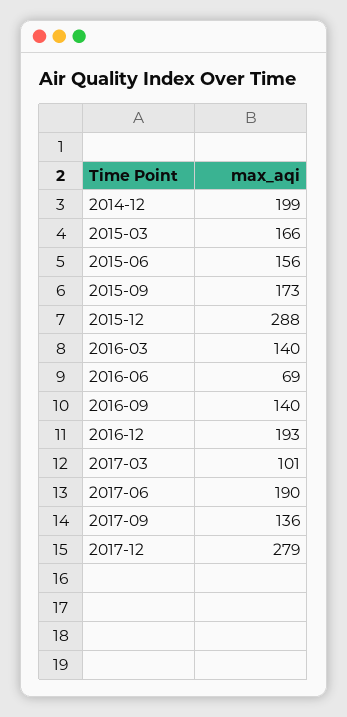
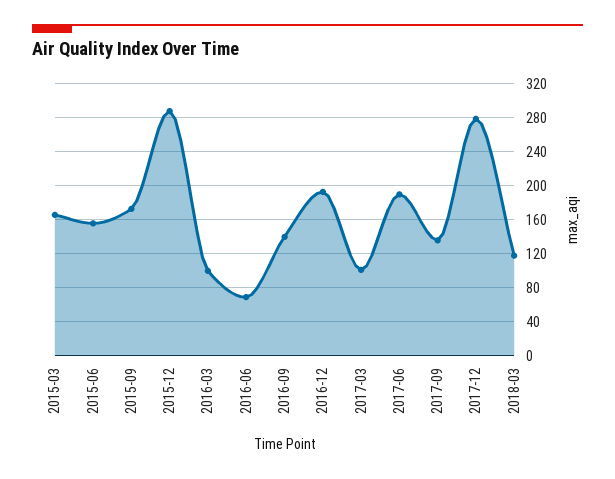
2014-12: 199 -> none
2016-03: 140 -> 100
2018-03: none -> 120

